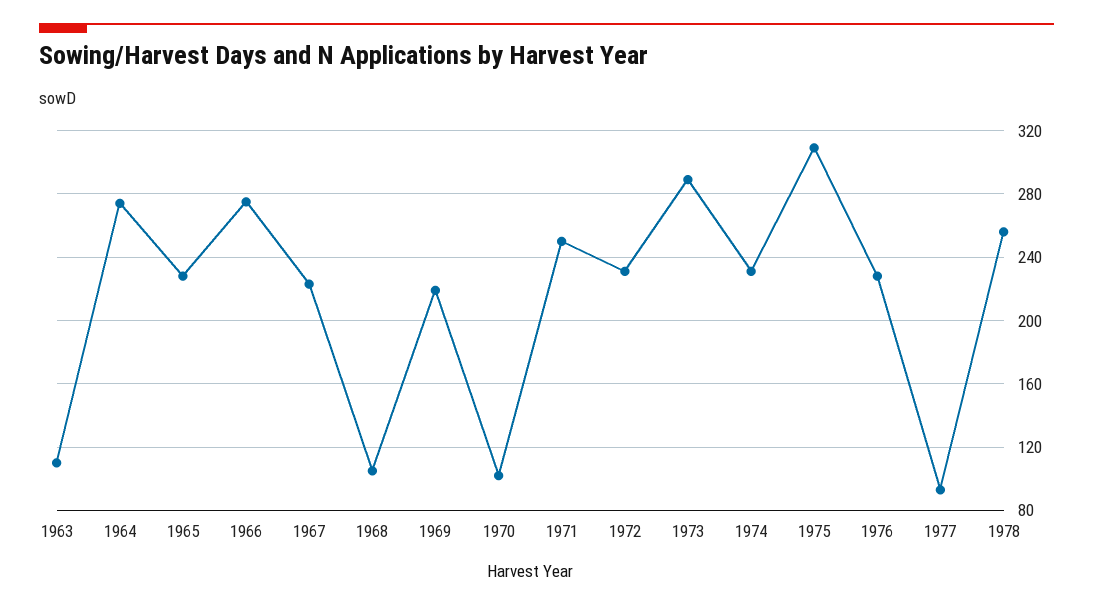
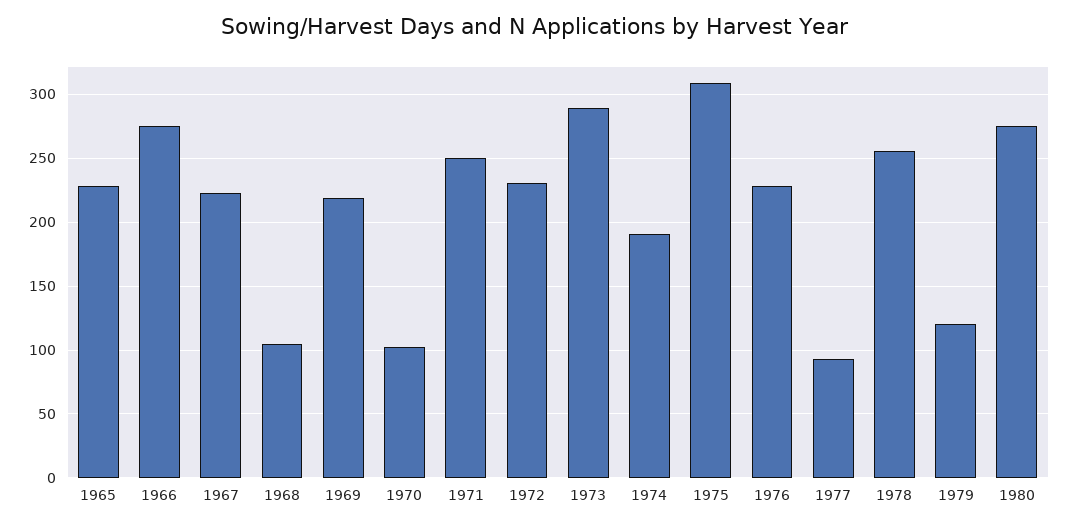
1963: 110 -> none
1964: 275 -> none
1974: 230 -> 190
1979: none -> 120
1980: none -> 275

